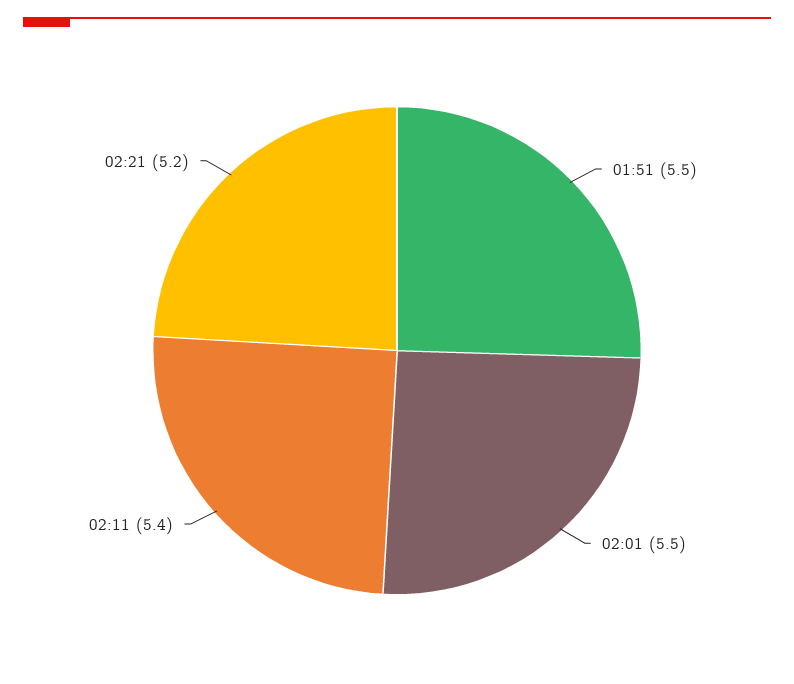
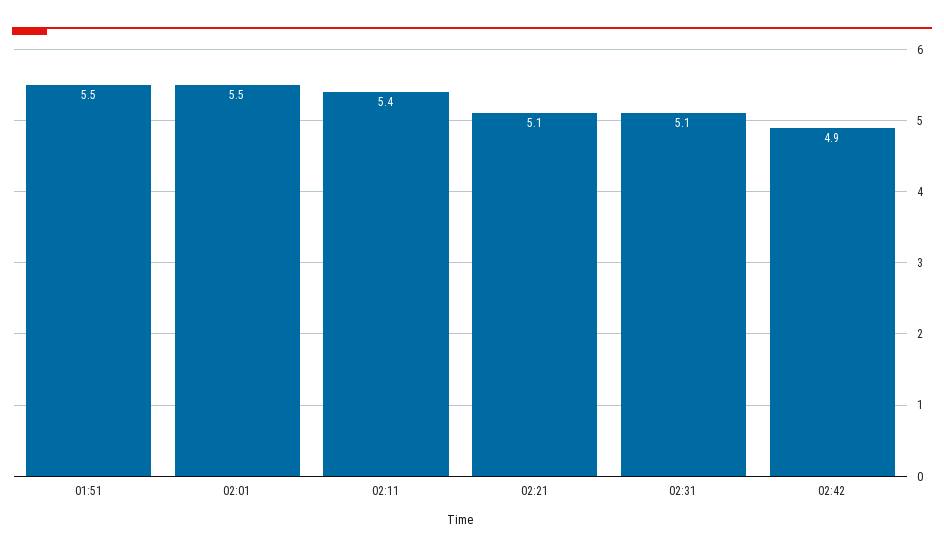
02:21: 5.2 -> 5.1
02:31: none -> 5.1
02:42: none -> 4.9

